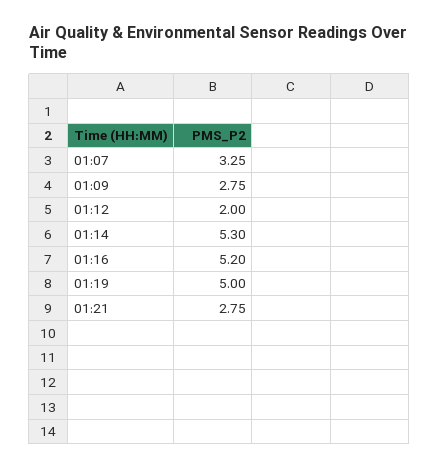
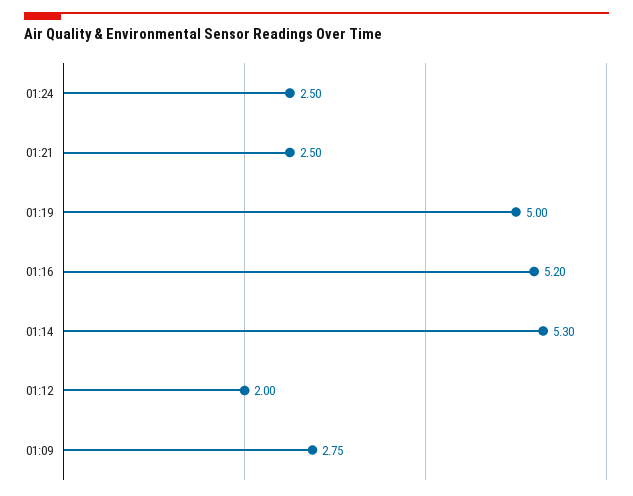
01:07: 3.25 -> none
01:21: 2.75 -> 2.5
01:24: none -> 2.5

